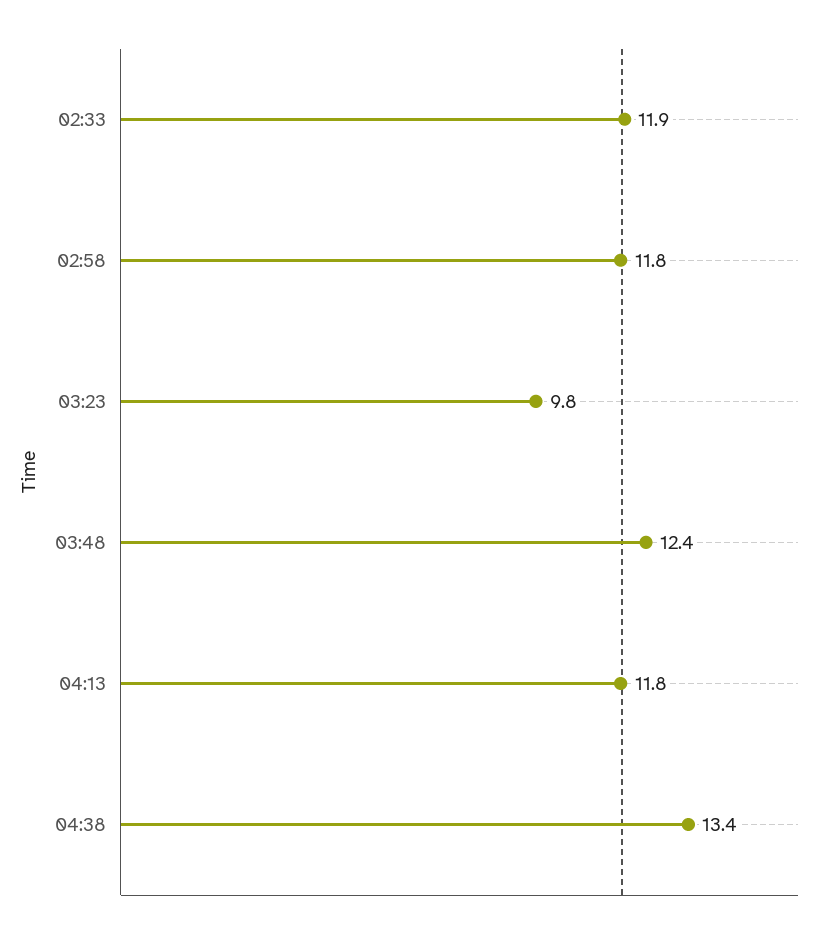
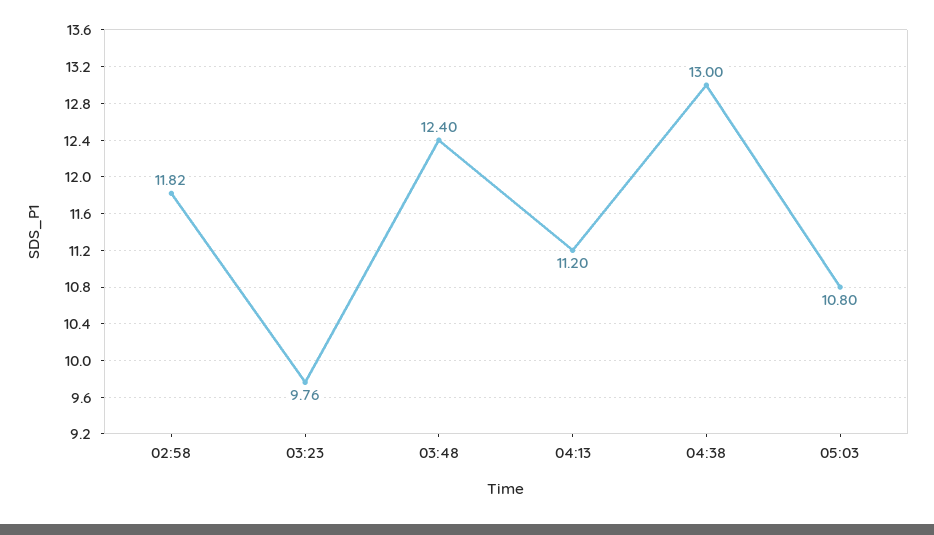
02:33: 11.9 -> none
04:13: 11.8 -> 11.2
04:38: 13.4 -> 13
05:03: none -> 10.8

